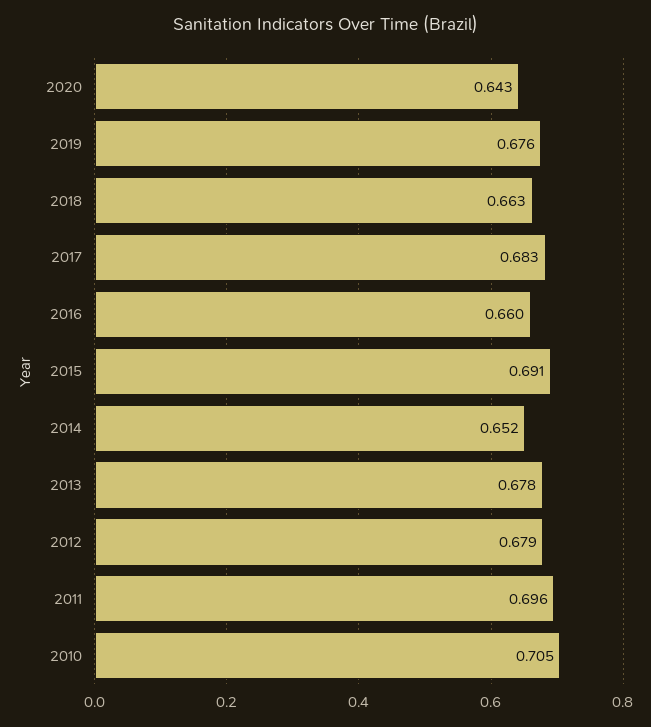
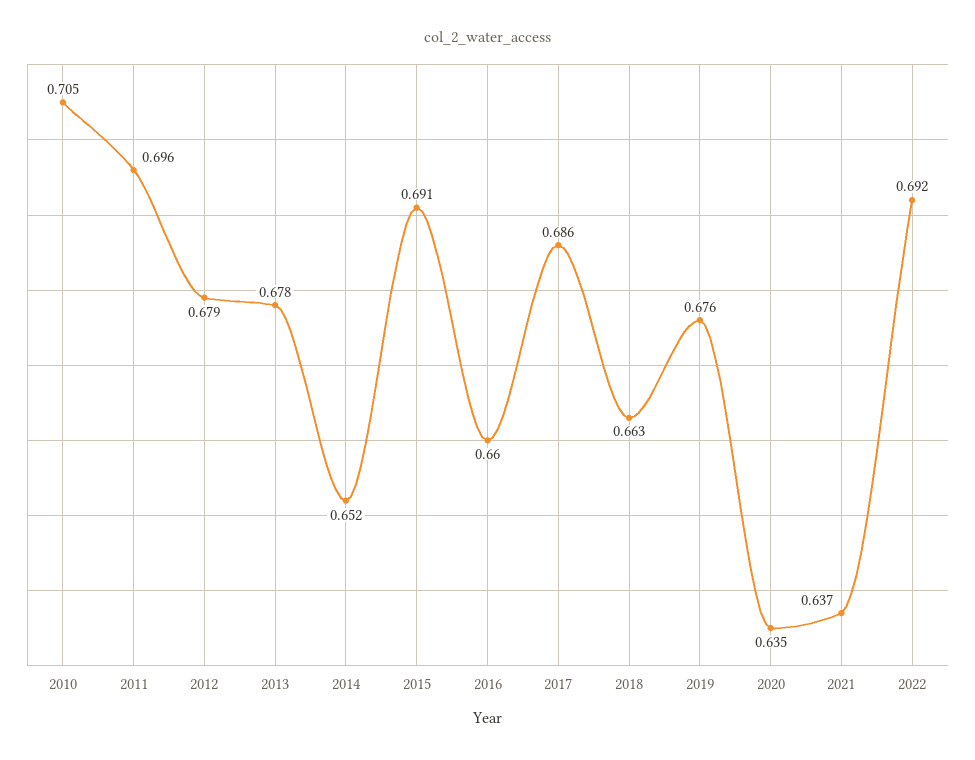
2020: 0.643 -> 0.635
2017: 0.683 -> 0.686
2021: none -> 0.637
2022: none -> 0.692

